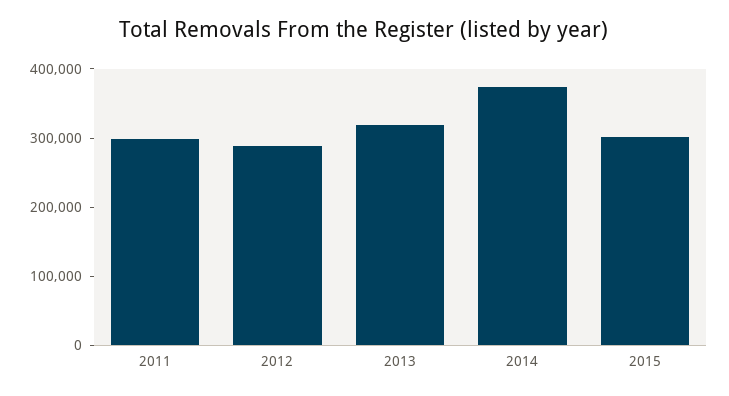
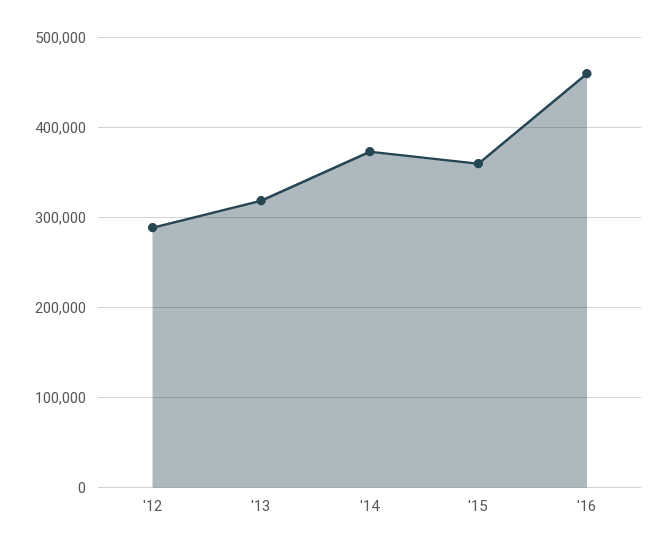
2011: 300000 -> none
2015: 300000 -> 360000
'16: none -> 460000

